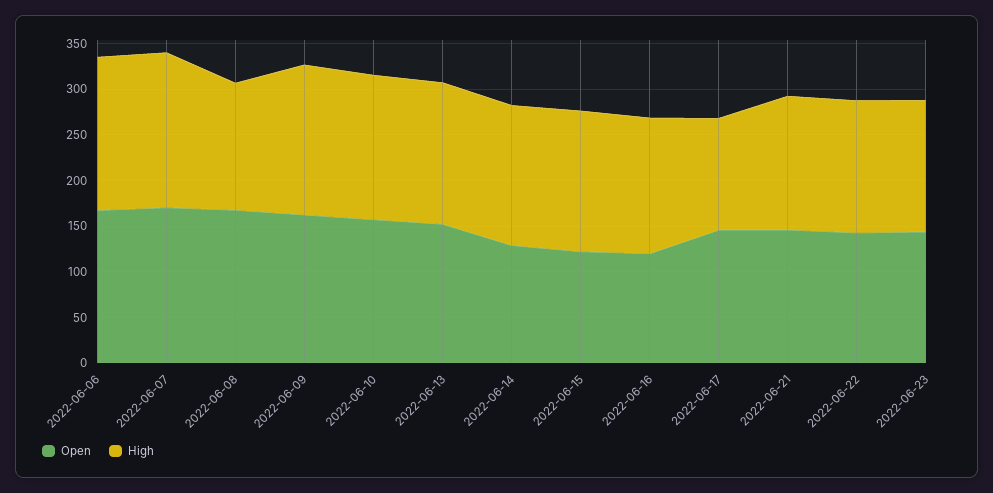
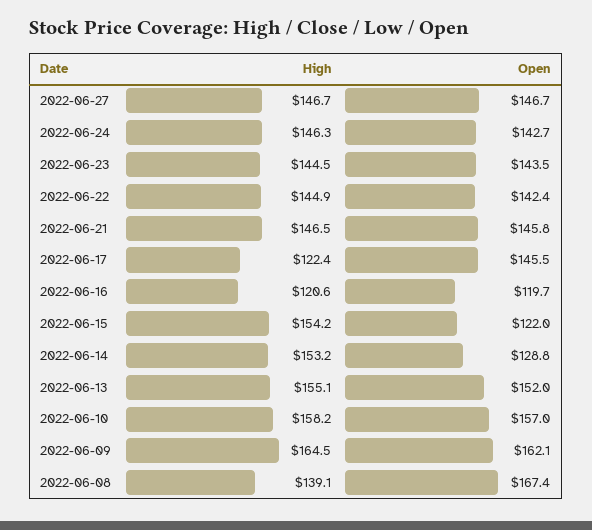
Open, 2022-06-06: 170 -> none
High, 2022-06-06: 170 -> none
Open, 2022-06-07: 170 -> none
High, 2022-06-07: 170 -> none
High, 2022-06-16: 150 -> 120.6
High, 2022-06-27: none -> 146.7
Open, 2022-06-27: none -> 146.7
High, 2022-06-24: none -> 146.3
Open, 2022-06-24: none -> 142.7

